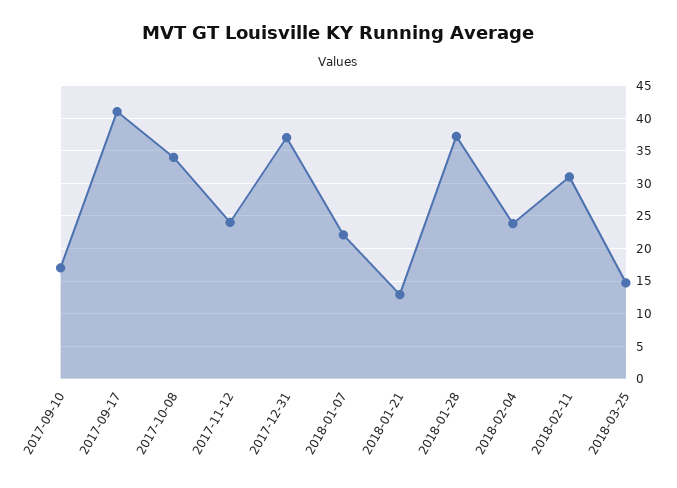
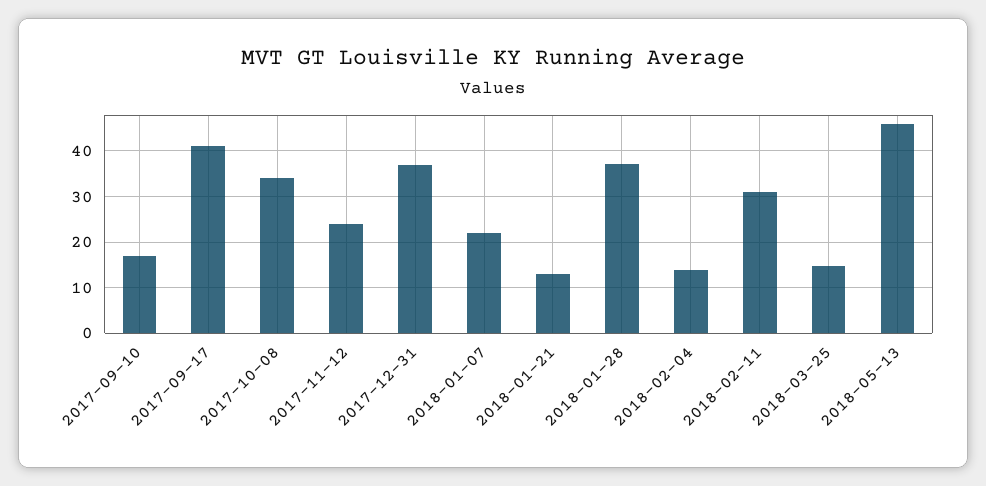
2018-02-04: 24 -> 14
2018-05-13: none -> 46

